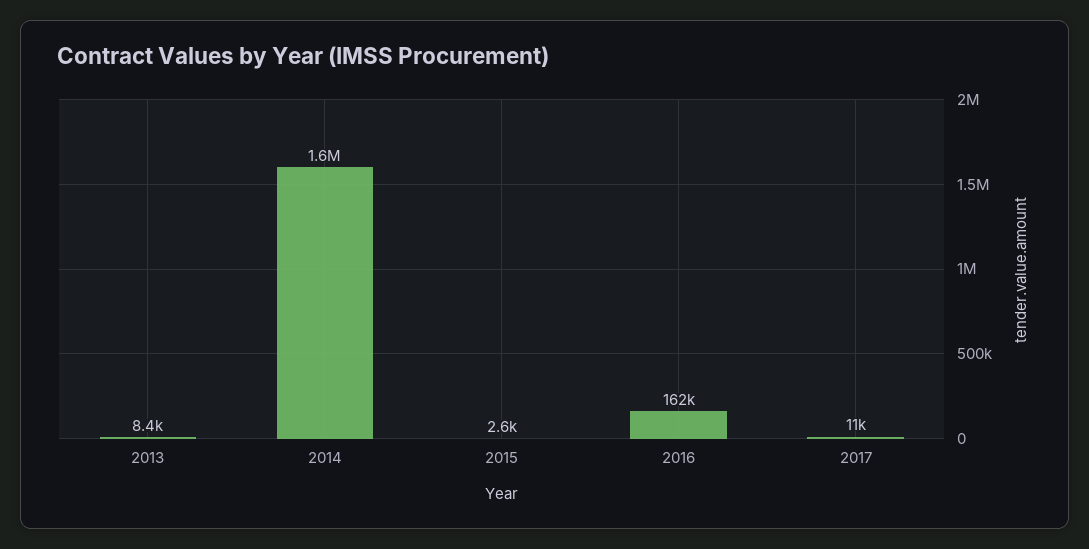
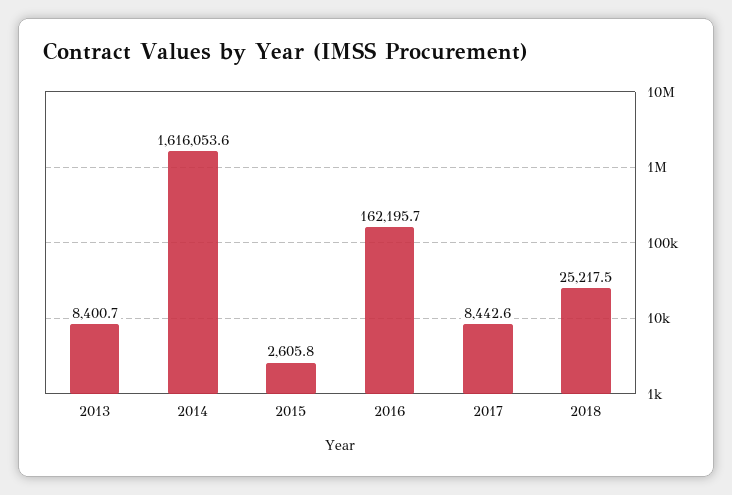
2017: 11000 -> 8442.6
2018: none -> 25217.5

